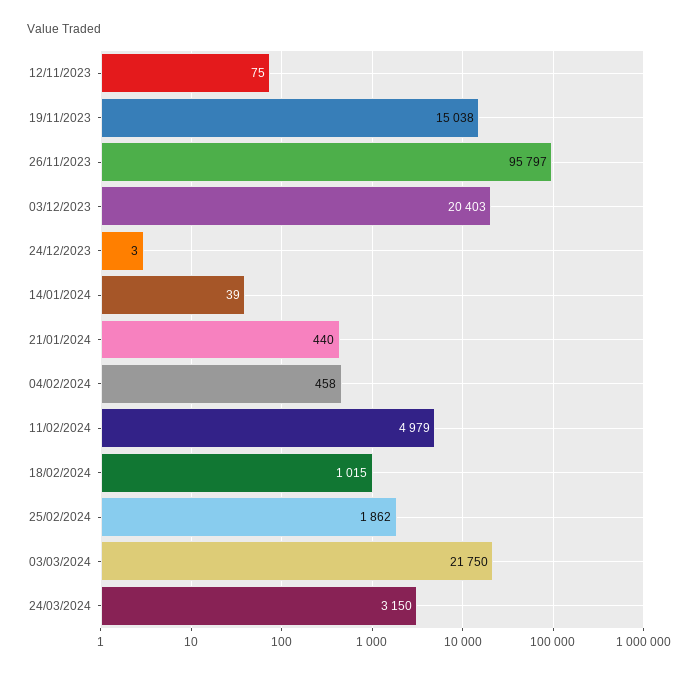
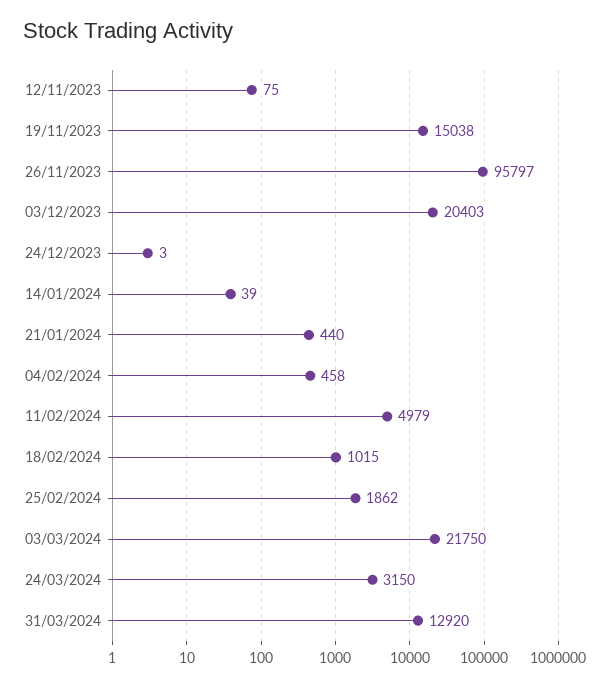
31/03/2024: none -> 12920

